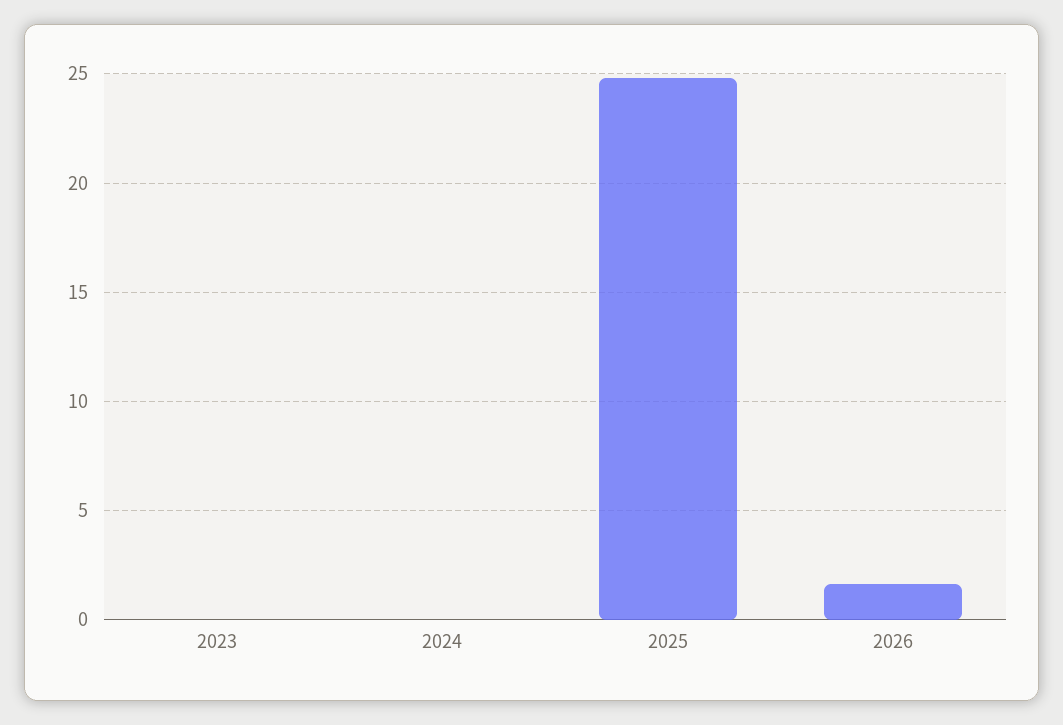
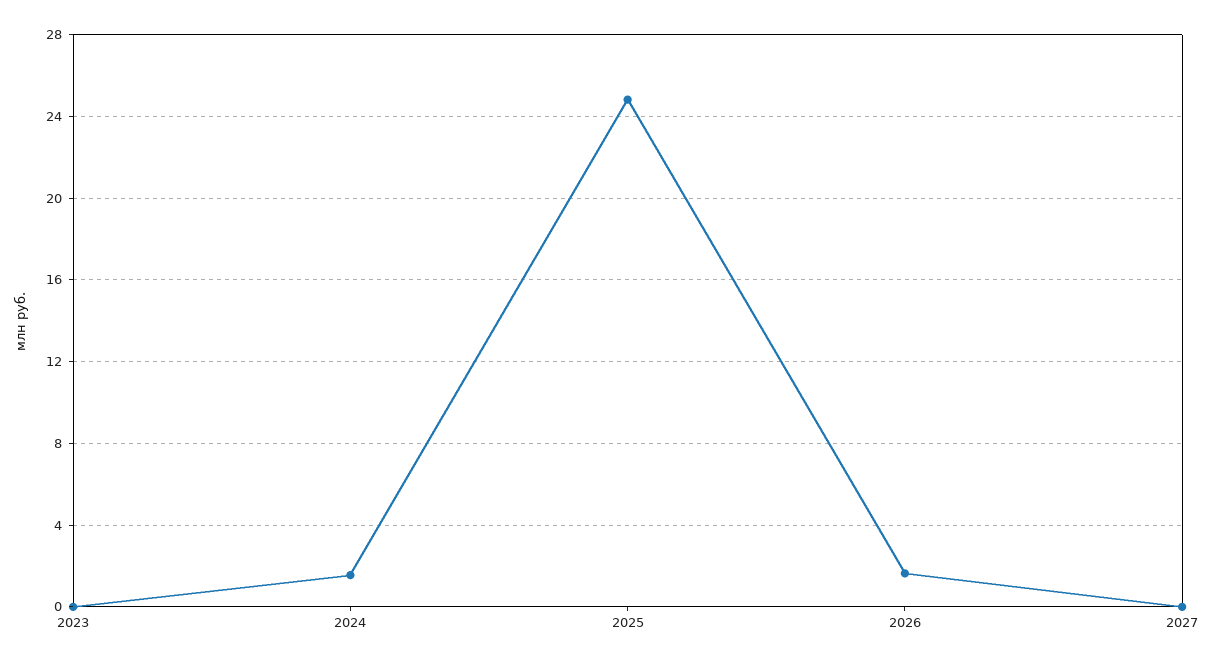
2024: 0 -> 1.5
2027: none -> 0

